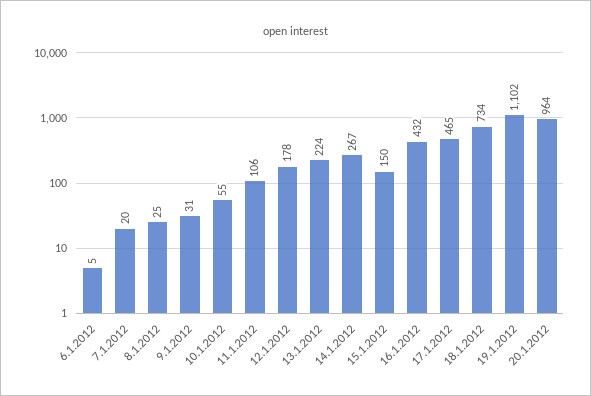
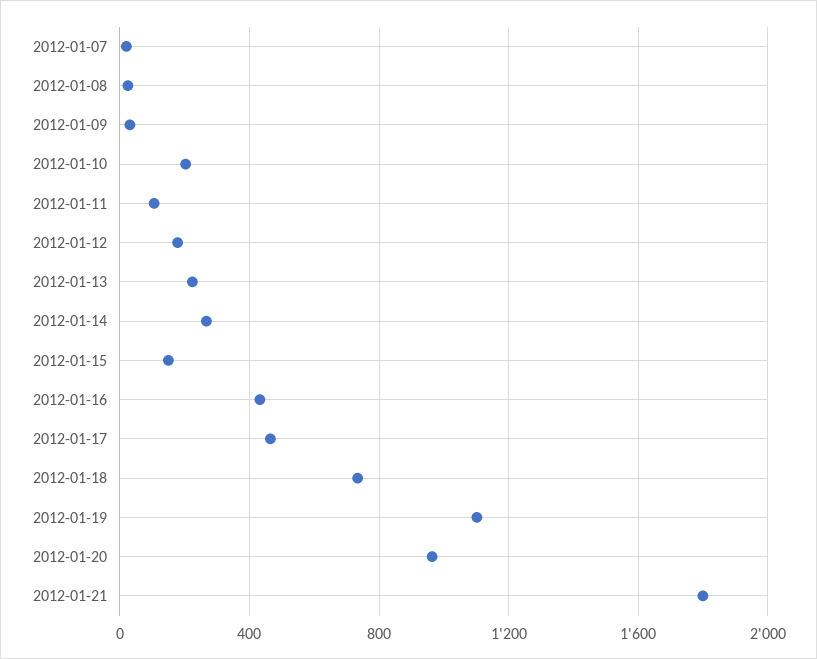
6.1.2012: 5 -> none
10.1.2012: 55 -> 200
2012-01-21: none -> 1800

